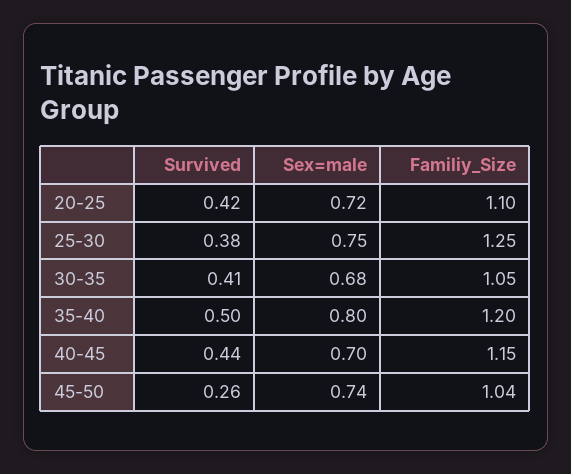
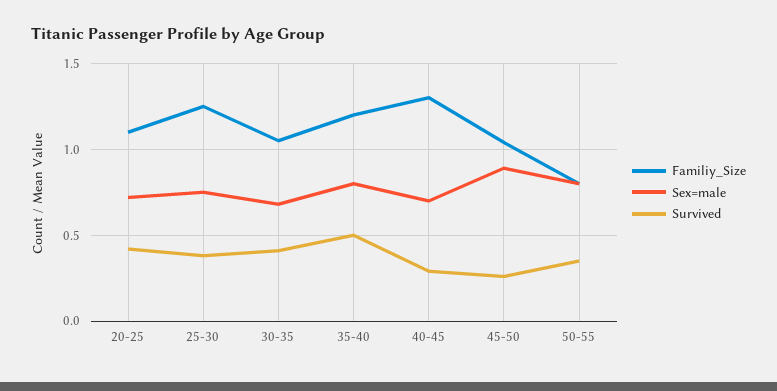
Survived, 40-45: 0.44 -> 0.3
Familiy_Size, 40-45: 1.15 -> 1.3
Sex=male, 45-50: 0.74 -> 0.9
Familiy_Size, 50-55: none -> 0.8
Sex=male, 50-55: none -> 0.8
Survived, 50-55: none -> 0.35

